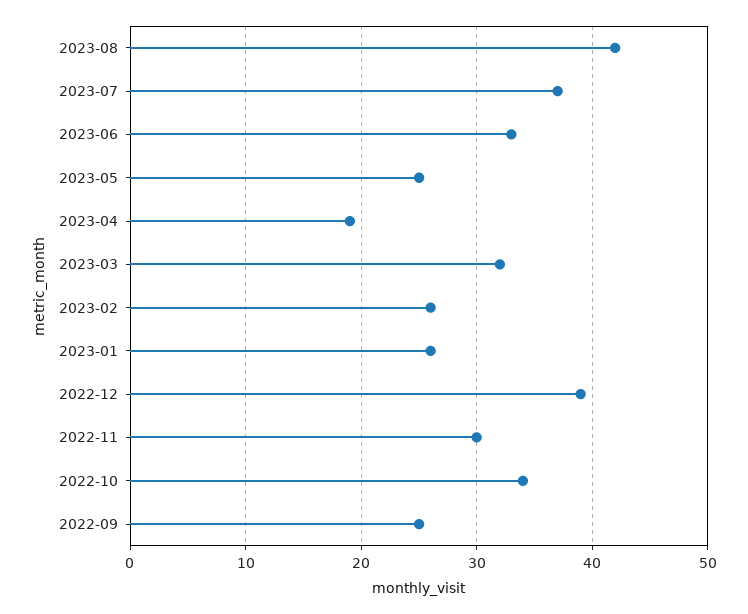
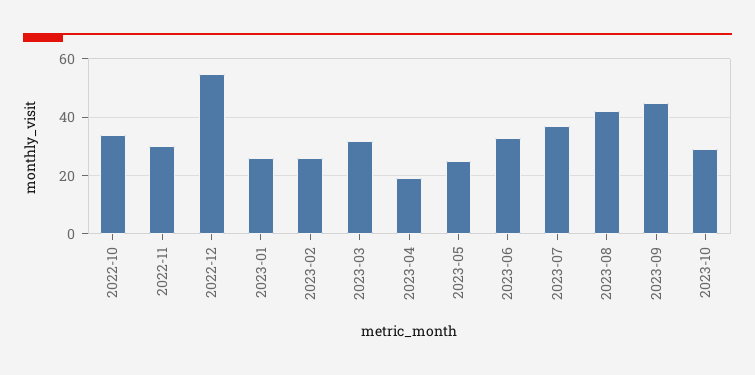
2022-12: 39 -> 55
2022-09: 25 -> none
2023-09: none -> 45
2023-10: none -> 30

